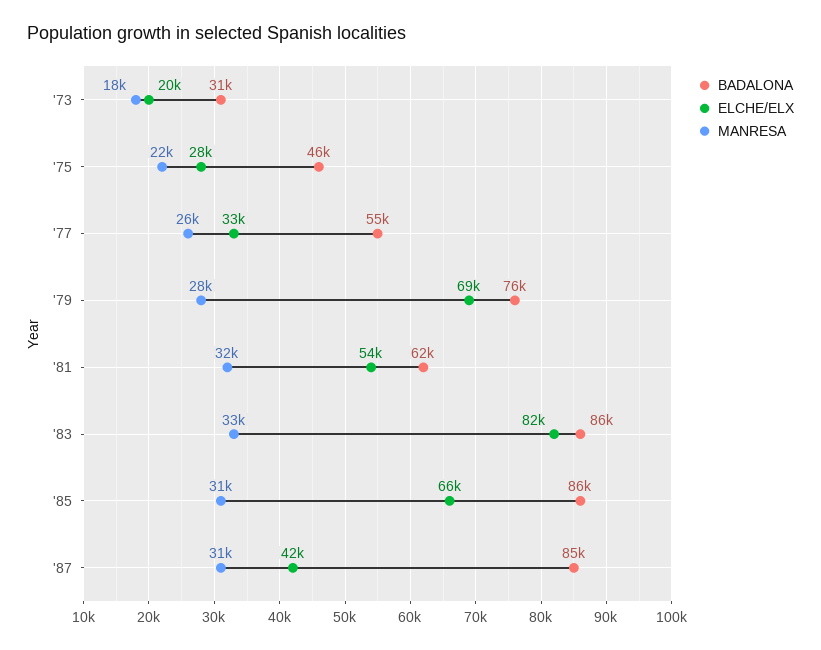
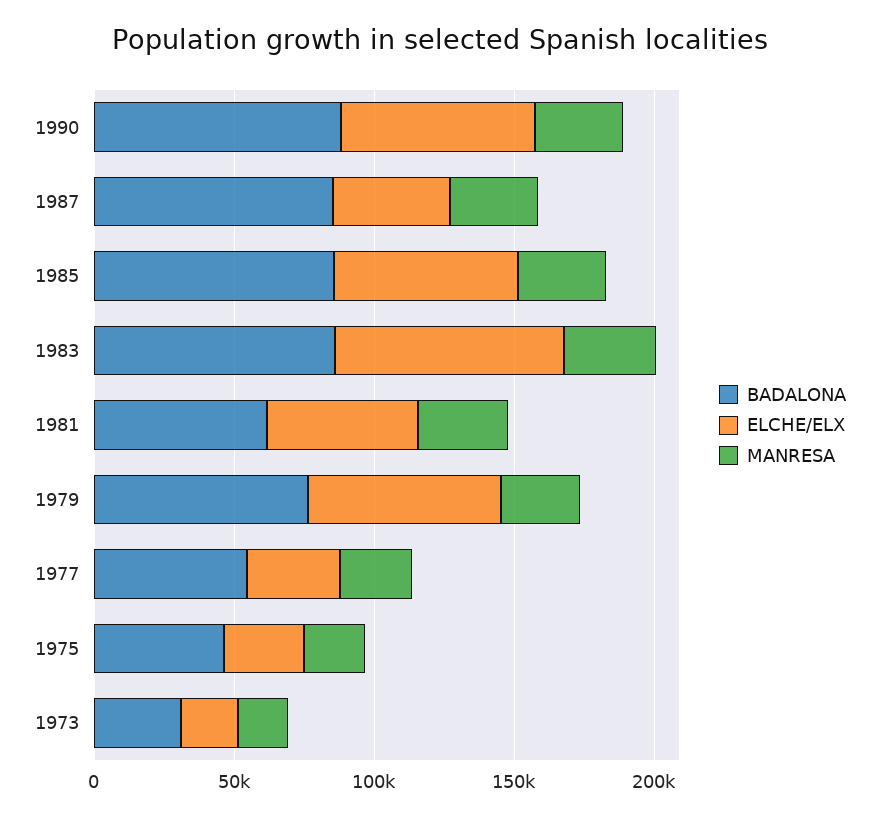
BADALONA, 1990: none -> 90000
ELCHE/ELX, 1990: none -> 70000
MANRESA, 1990: none -> 30000

